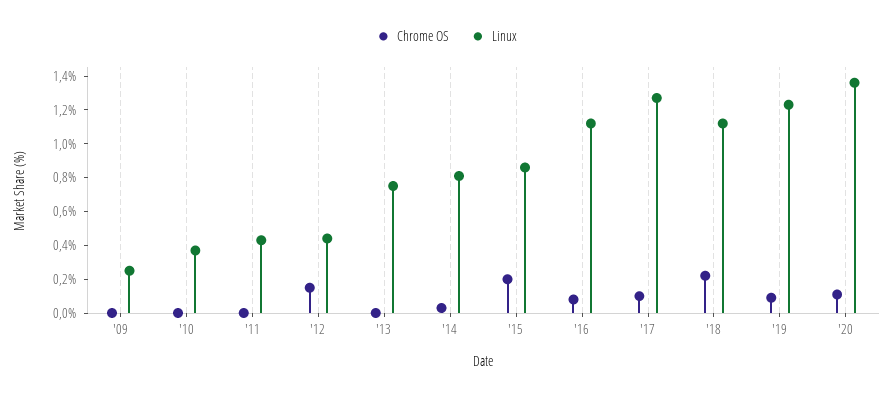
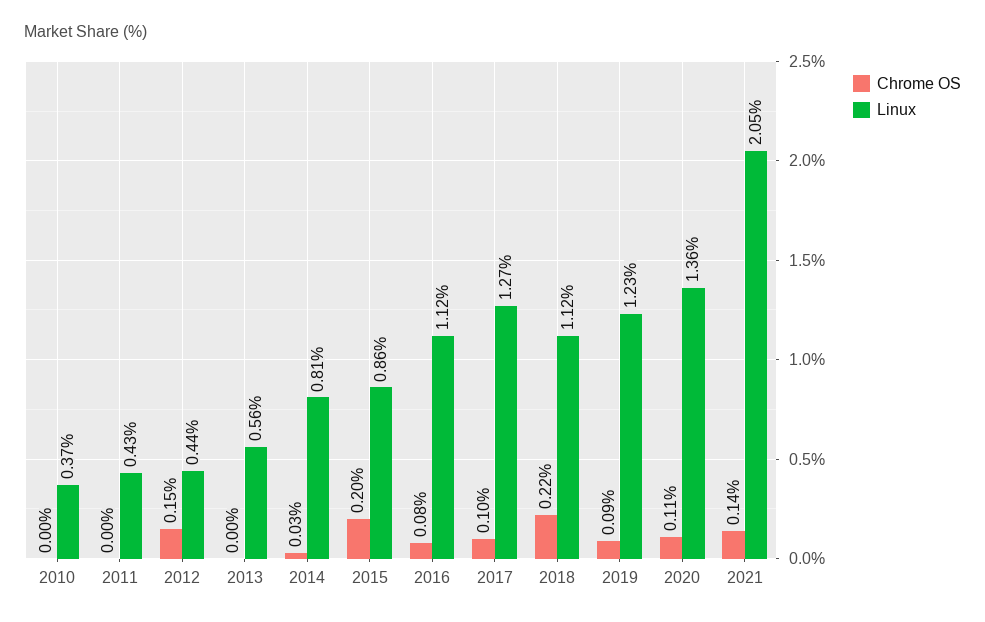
Chrome OS, '09: 0 -> none
Linux, '09: 0.25 -> none
Linux, '13: 0.75 -> 0.56
Chrome OS, 2021: none -> 0.14
Linux, 2021: none -> 2.05

